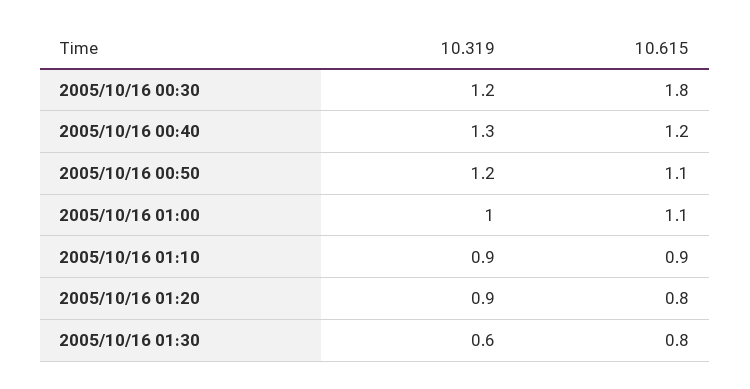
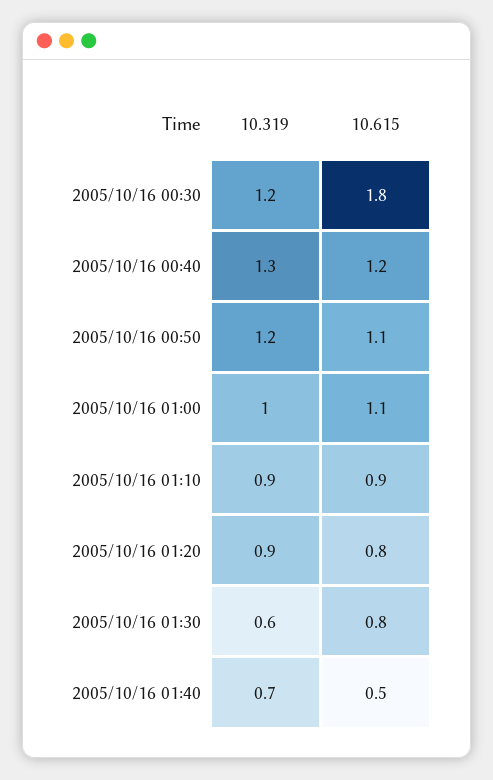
10.319, 2005/10/16 01:40: none -> 0.7
10.615, 2005/10/16 01:40: none -> 0.5

